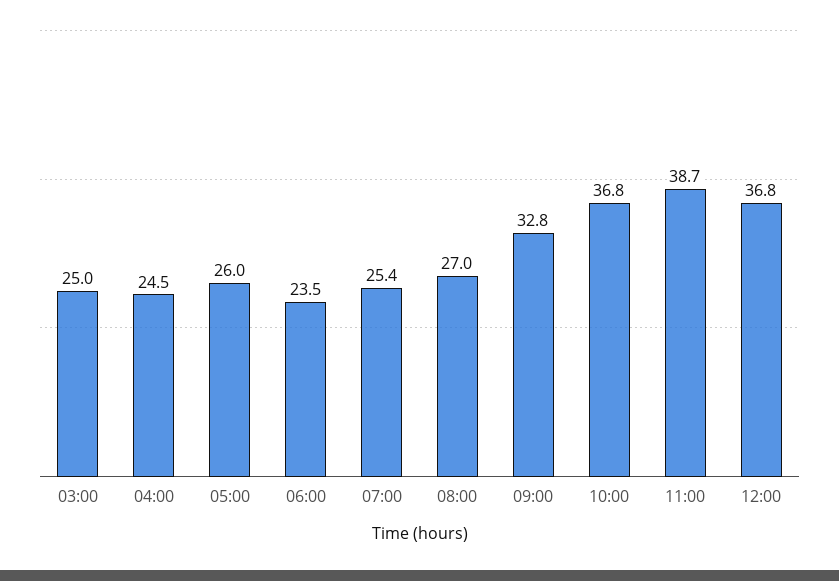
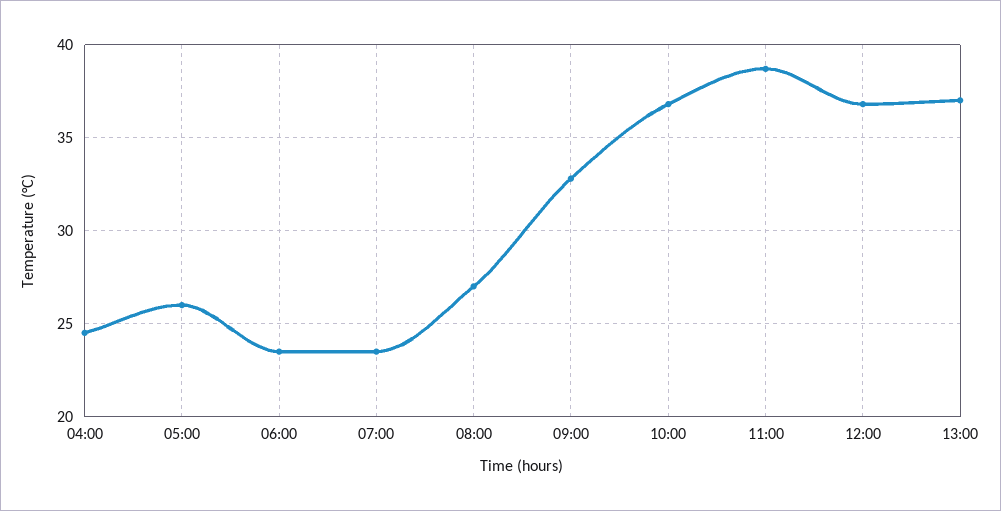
03:00: 25 -> none
07:00: 25.4 -> 23.5
13:00: none -> 37

